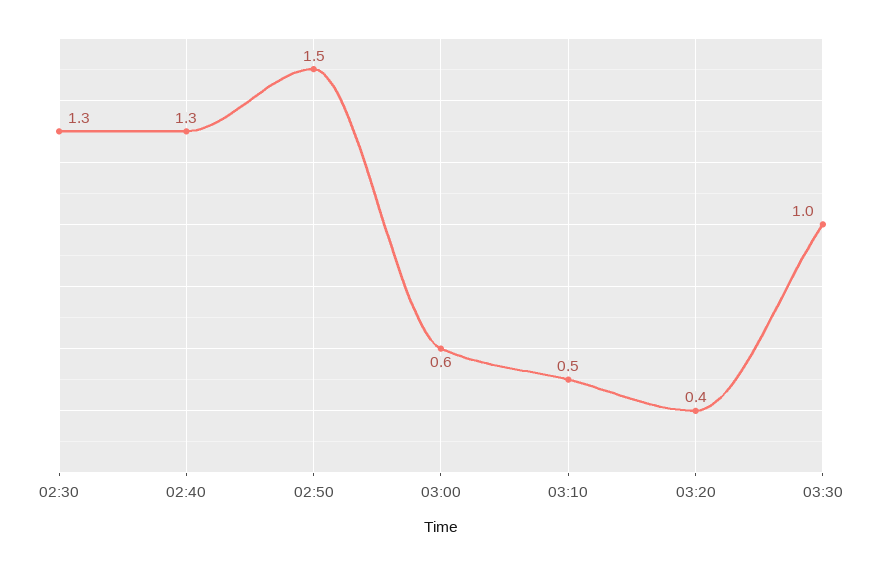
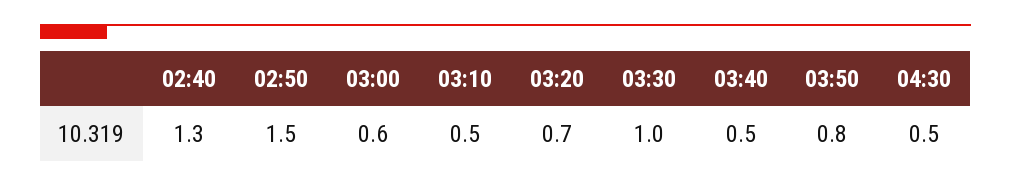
02:30: 1.3 -> none
03:20: 0.4 -> 0.7
03:40: none -> 0.5
03:50: none -> 0.8
04:30: none -> 0.5

